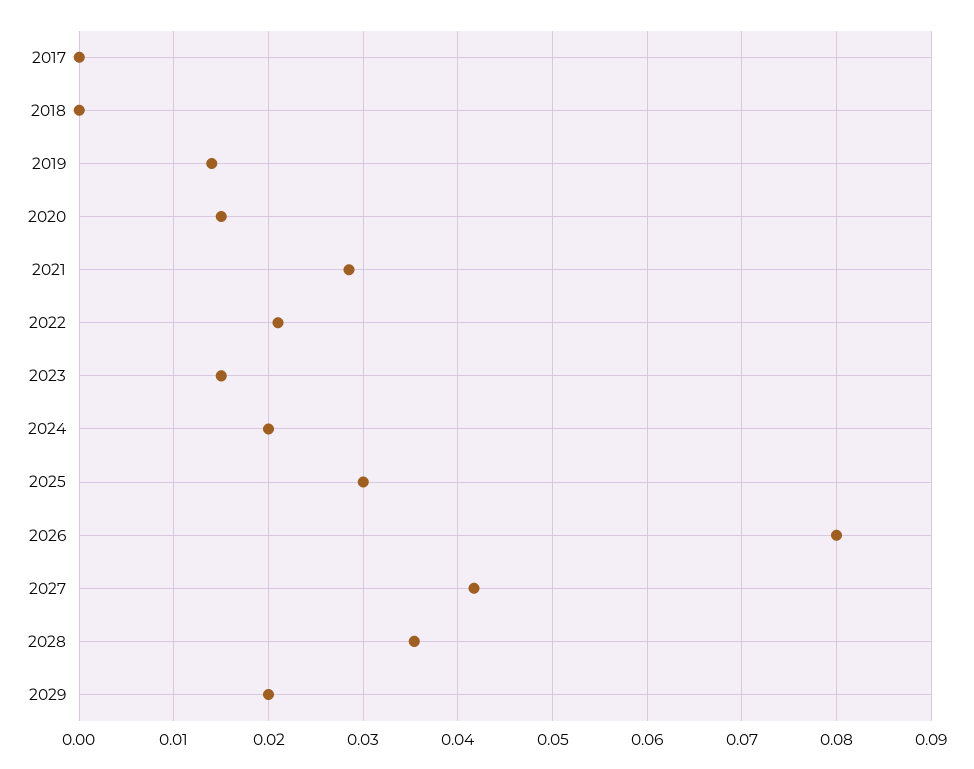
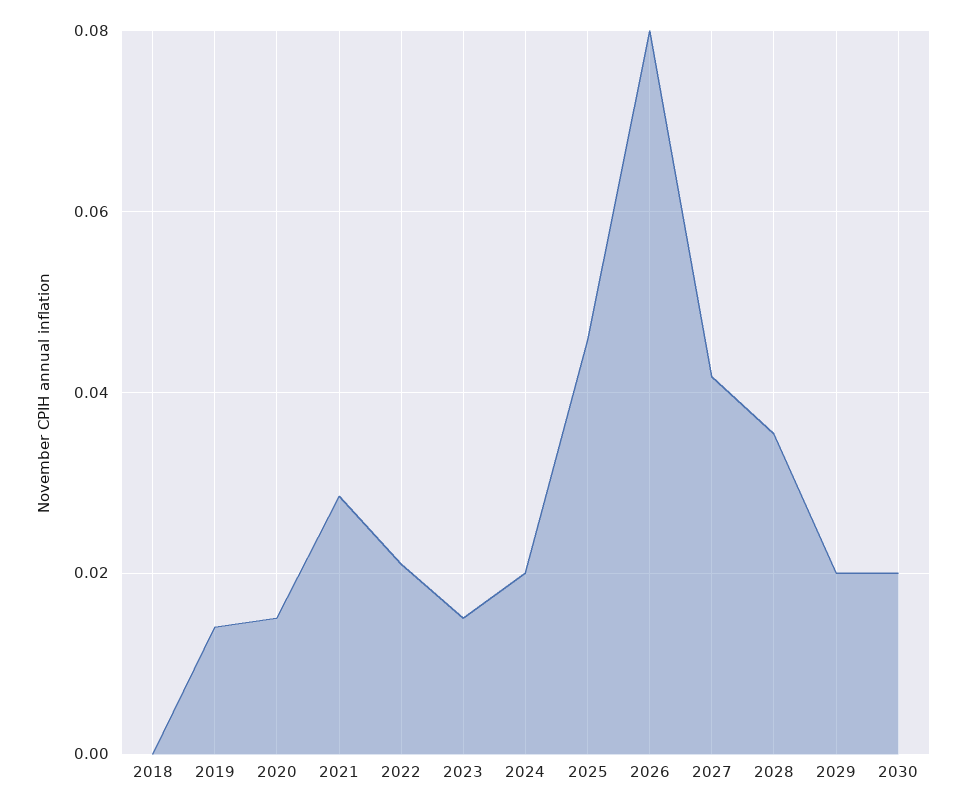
2017: 0 -> none
2025: 0.03 -> 0.046
2030: none -> 0.02

